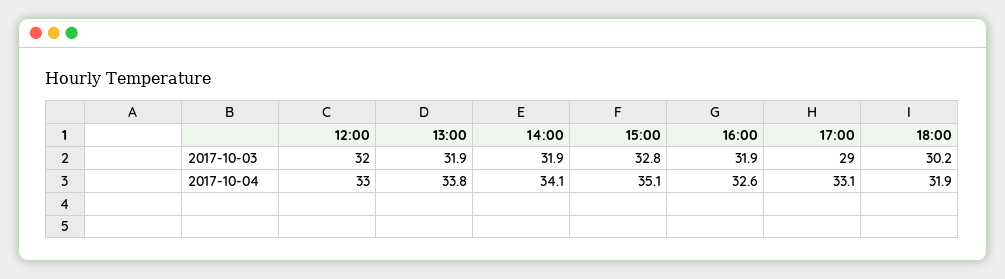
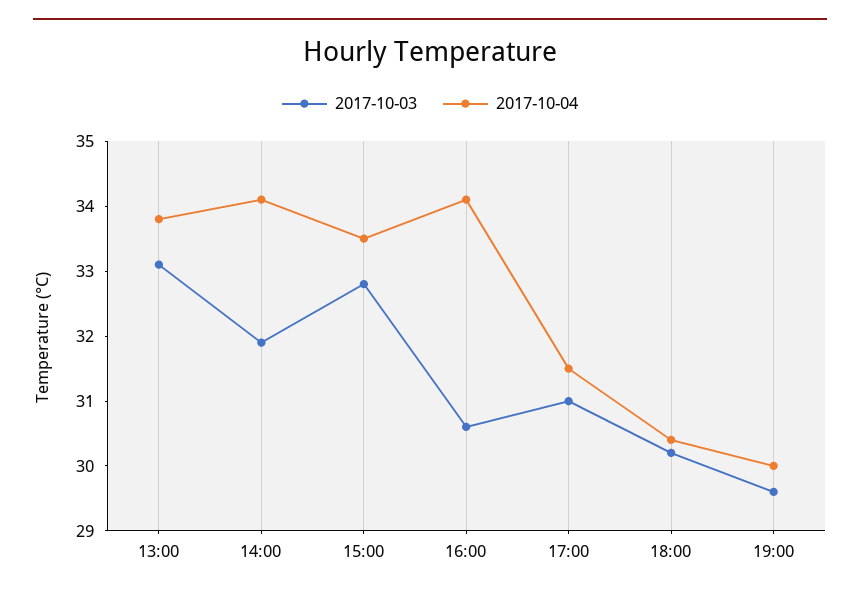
2017-10-03, 12:00: 32 -> none
2017-10-03, 13:00: 31.9 -> 33
2017-10-03, 16:00: 31.9 -> 30.5
2017-10-03, 17:00: 29 -> 31
2017-10-04, 12:00: 33 -> none
2017-10-04, 15:00: 35.1 -> 33.5
2017-10-04, 16:00: 32.6 -> 34
2017-10-04, 17:00: 33.1 -> 31.5
2017-10-04, 18:00: 31.9 -> 30.5
2017-10-03, 19:00: none -> 29.5
2017-10-04, 19:00: none -> 30

